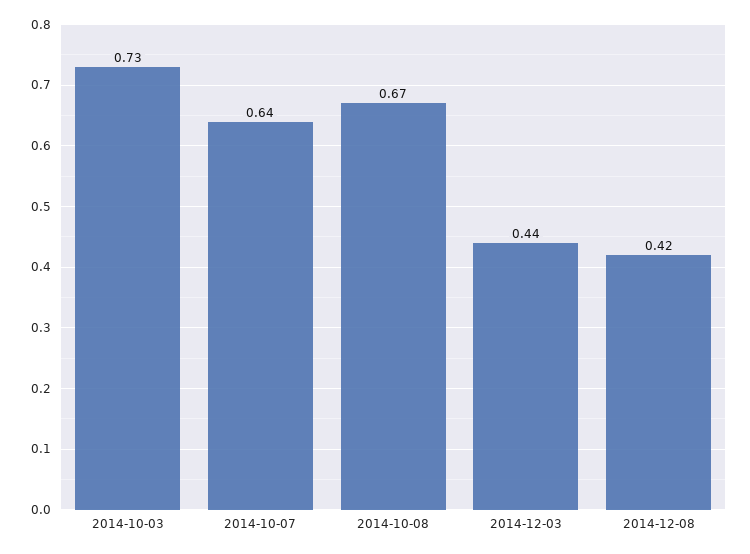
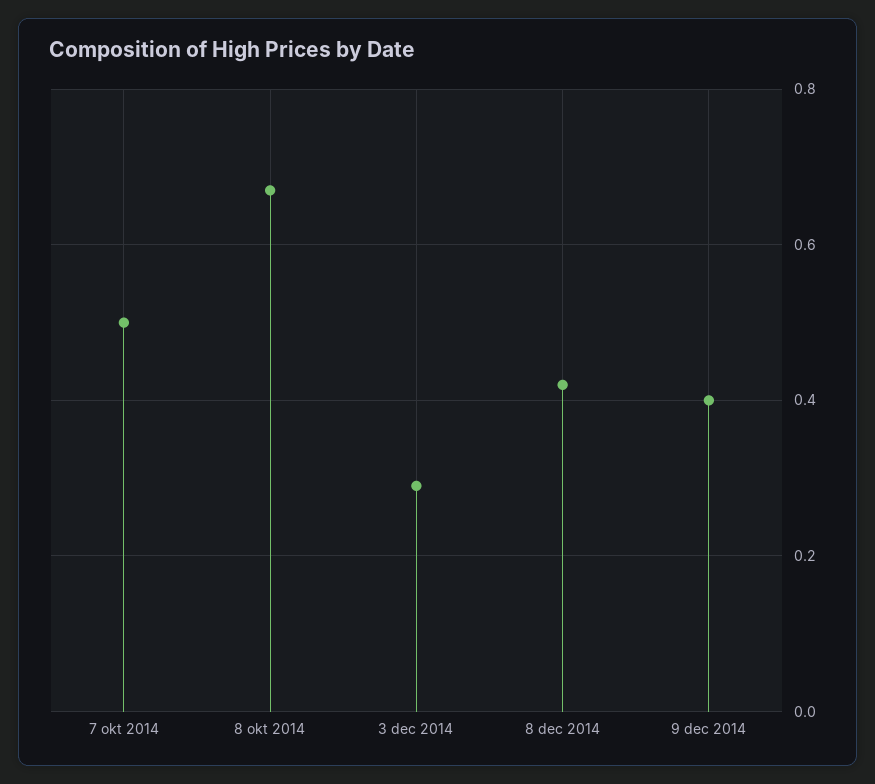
2014-10-03: 0.73 -> none
2014-10-07: 0.64 -> 0.5
2014-12-03: 0.44 -> 0.3
9 dec 2014: none -> 0.4

